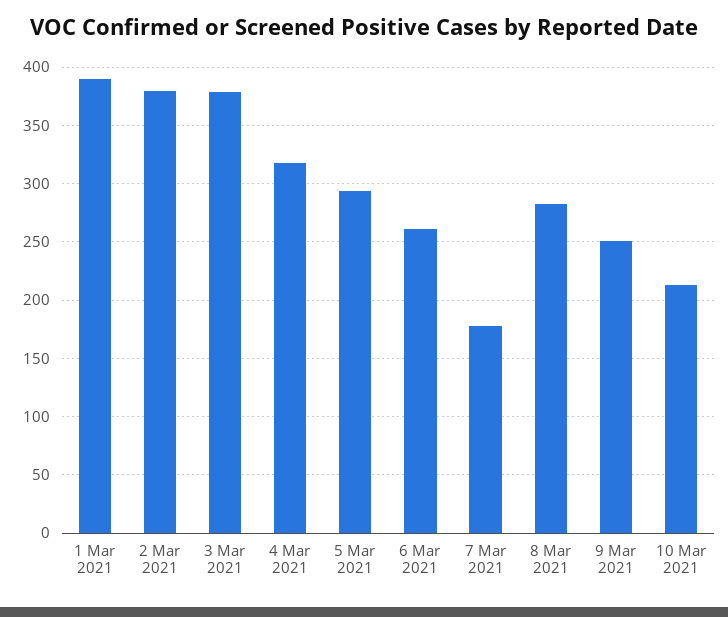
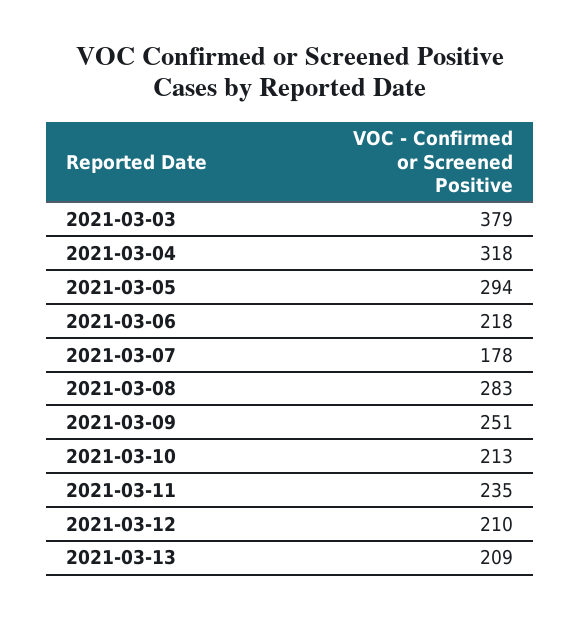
1 Mar 2021: 390 -> none
2 Mar 2021: 380 -> none
6 Mar 2021: 260 -> 218
2021-03-11: none -> 235
2021-03-12: none -> 210
2021-03-13: none -> 209

